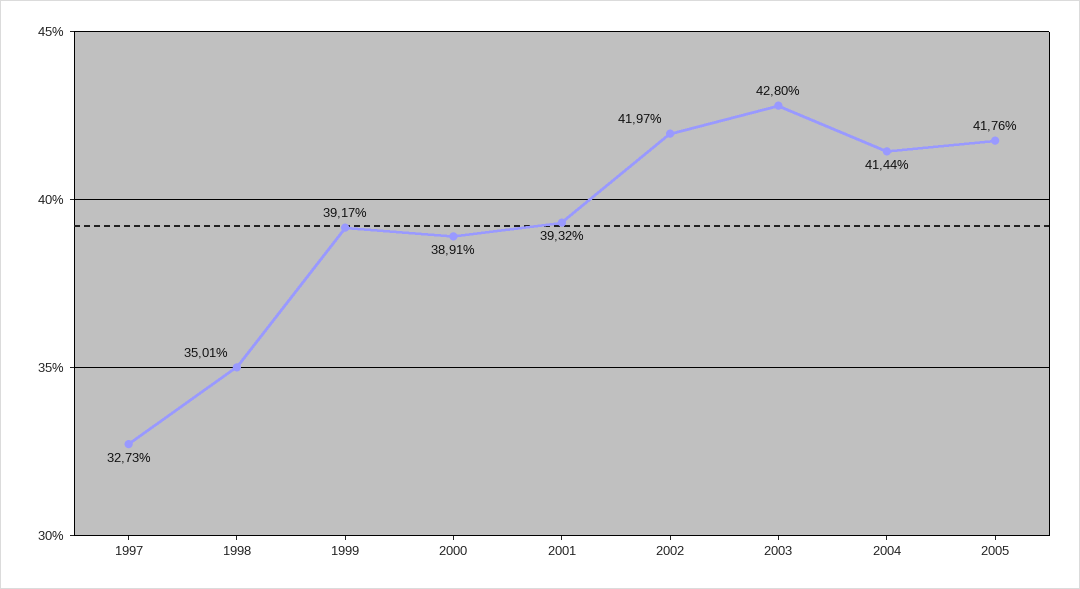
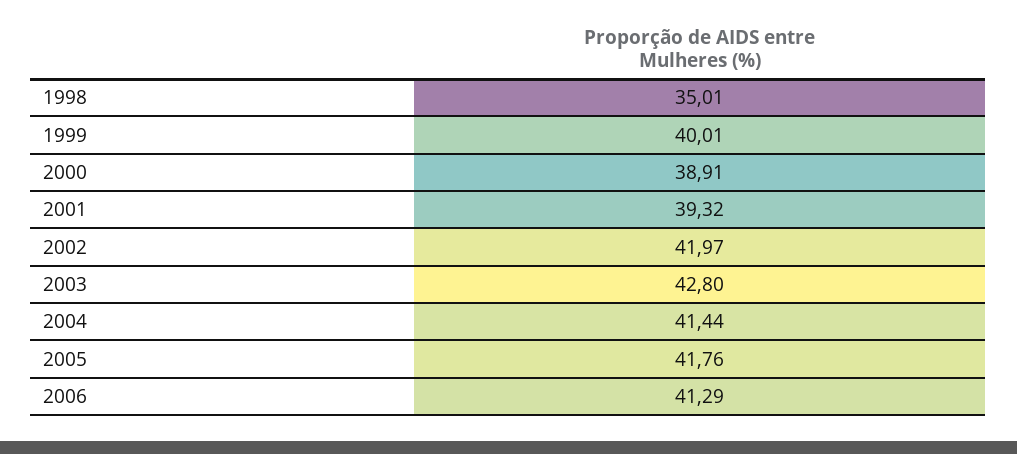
1997: 32.73 -> none
1999: 39.17 -> 40.01
2006: none -> 41.29

